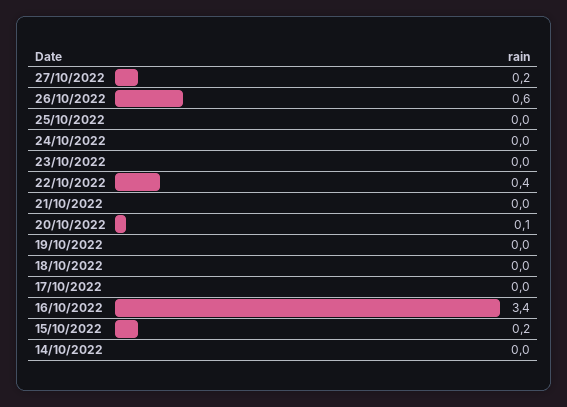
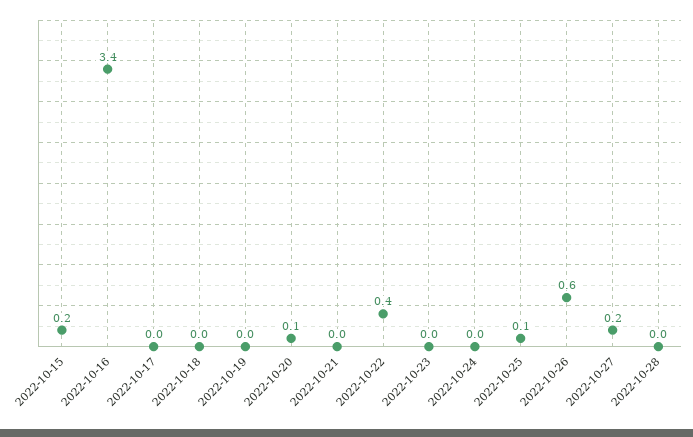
25/10/2022: 0 -> 0.1
14/10/2022: 0 -> none
2022-10-28: none -> 0

